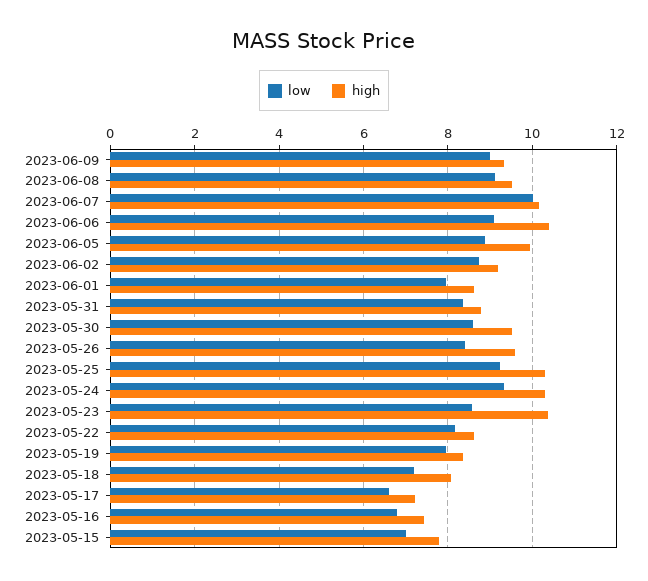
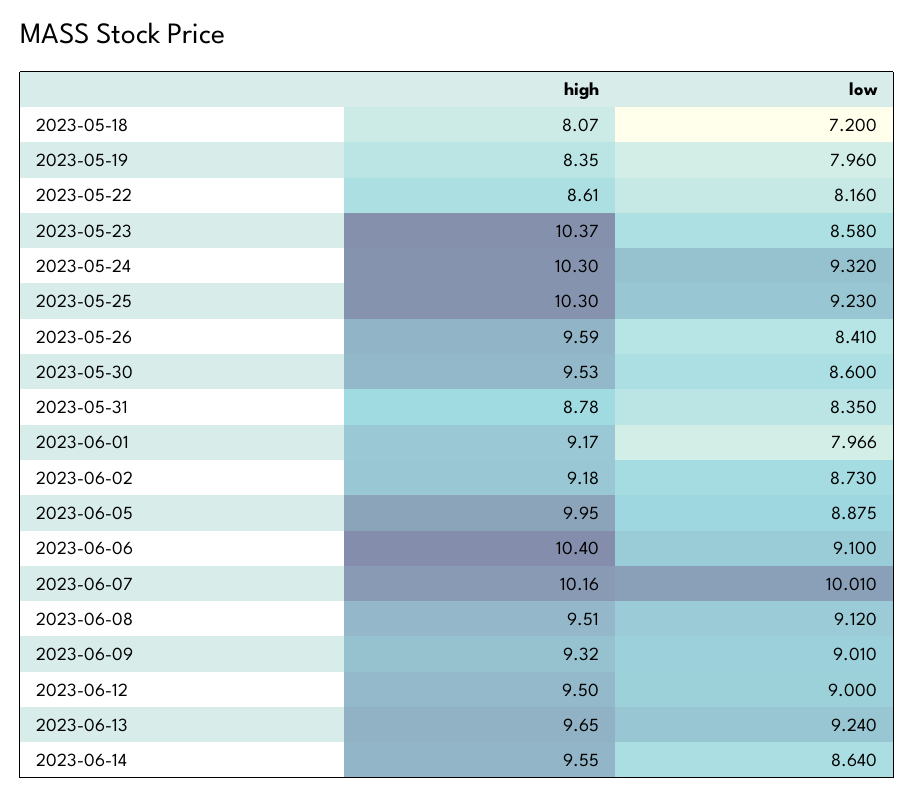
high, 2023-06-01: 8.6 -> 9.17
low, 2023-05-17: 6.6 -> none
high, 2023-05-17: 7.2 -> none
low, 2023-05-16: 6.8 -> none
high, 2023-05-16: 7.4 -> none
low, 2023-05-15: 7 -> none
high, 2023-05-15: 7.8 -> none
high, 2023-06-12: none -> 9.5
low, 2023-06-12: none -> 9
high, 2023-06-13: none -> 9.65
low, 2023-06-13: none -> 9.24
high, 2023-06-14: none -> 9.55
low, 2023-06-14: none -> 8.64

